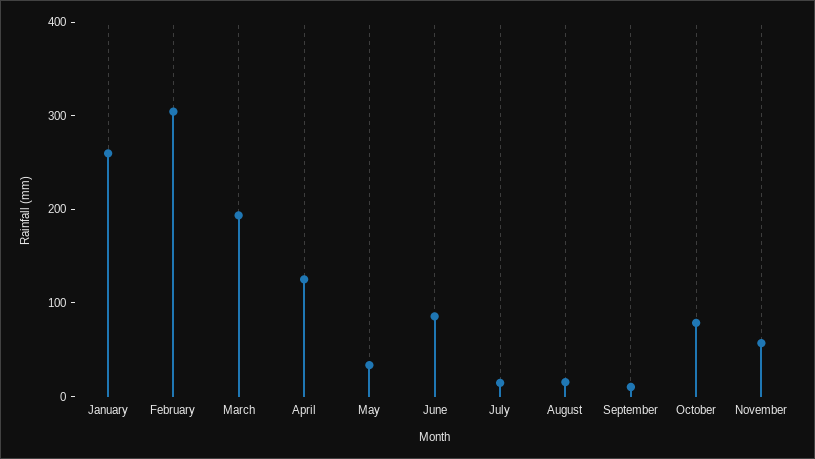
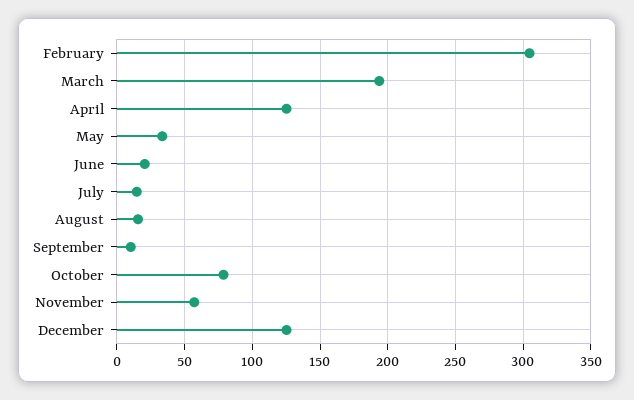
January: 260 -> none
June: 80 -> 20
December: none -> 125

